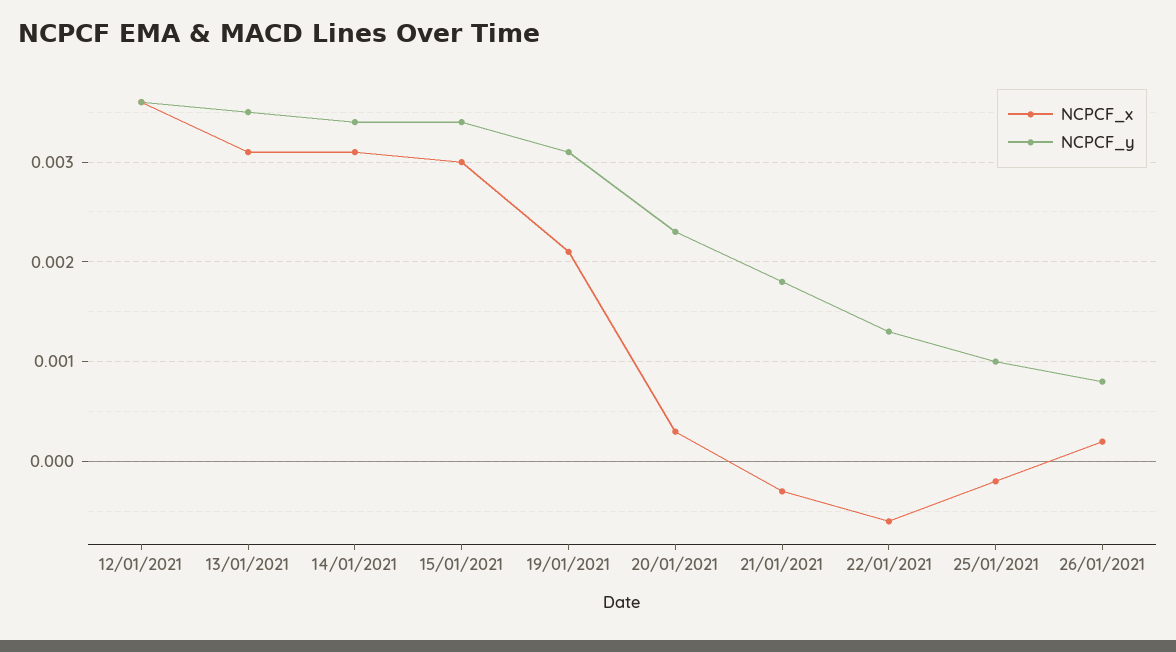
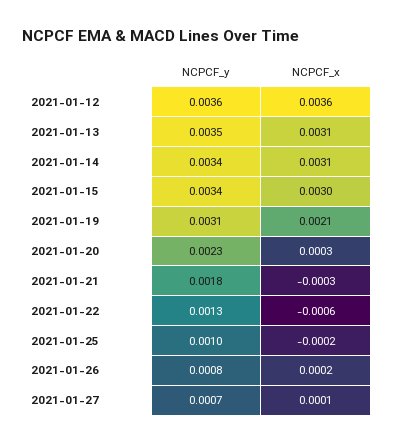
NCPCF_y, 2021-01-27: none -> 0.0007
NCPCF_x, 2021-01-27: none -> 0.0001

